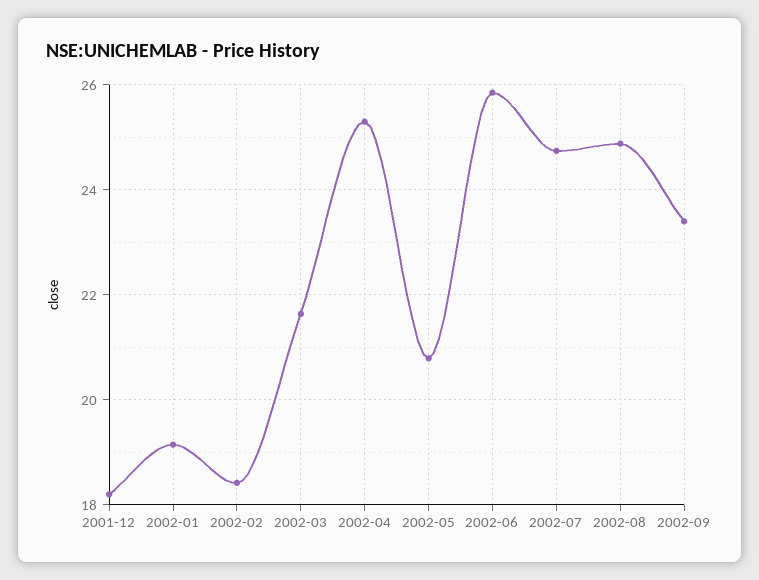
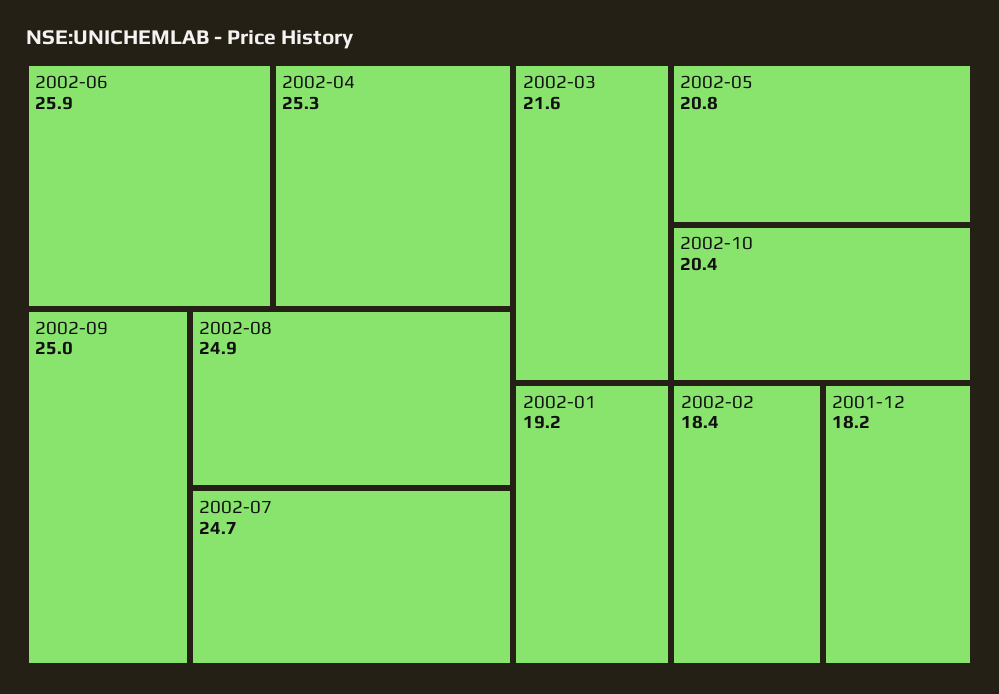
2002-09: 23.4 -> 25
2002-10: none -> 20.4

